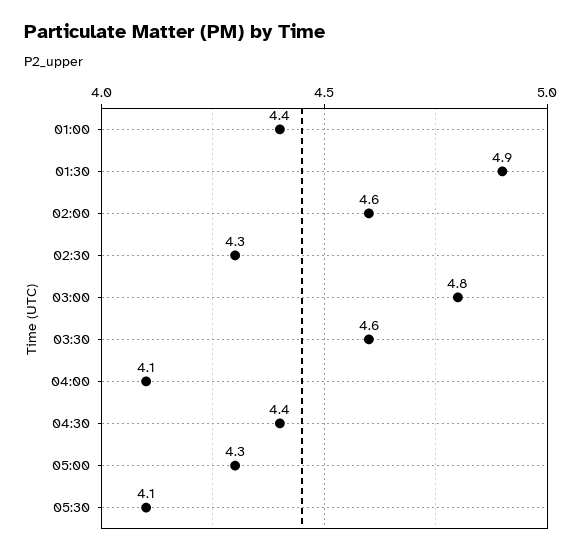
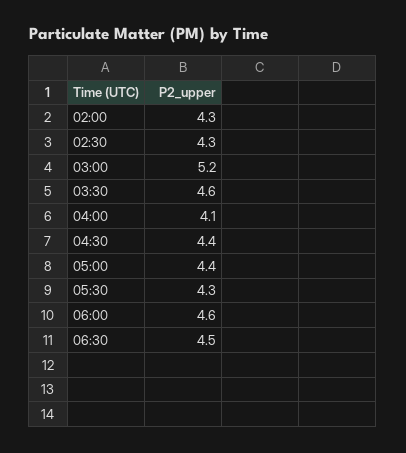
01:00: 4.4 -> none
01:30: 4.9 -> none
02:00: 4.6 -> 4.3
03:00: 4.8 -> 5.2
05:00: 4.3 -> 4.4
05:30: 4.1 -> 4.3
06:00: none -> 4.6
06:30: none -> 4.5

